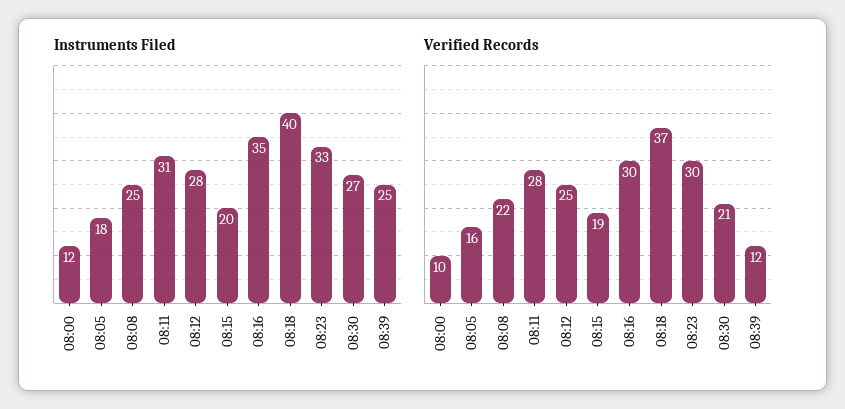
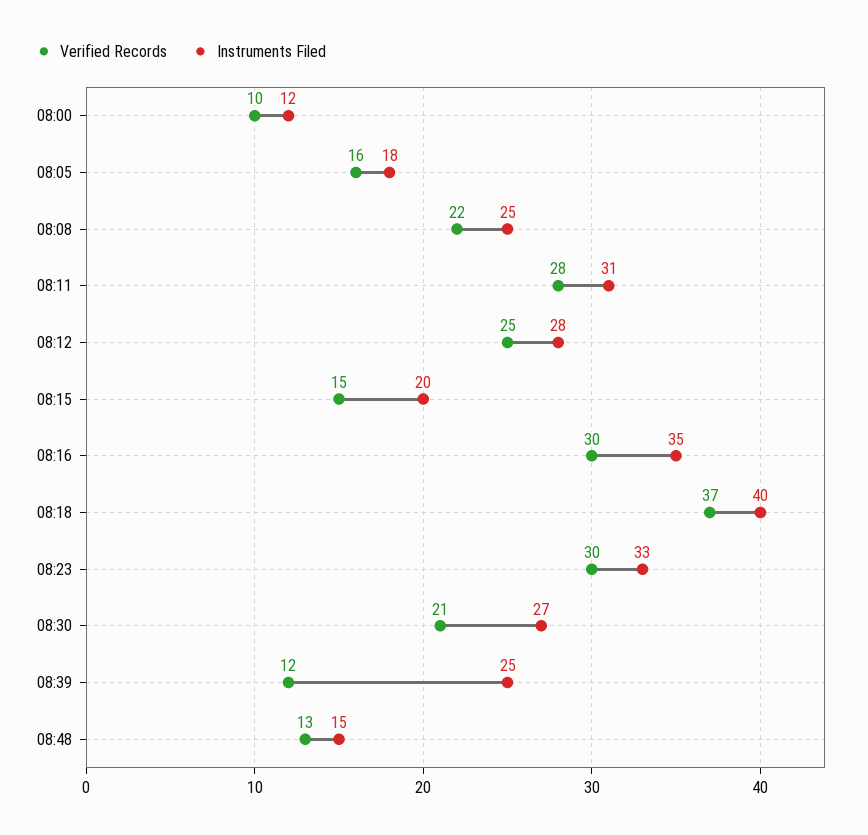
Verified Records, 08:15: 19 -> 15
Verified Records, 08:48: none -> 13
Instruments Filed, 08:48: none -> 15

